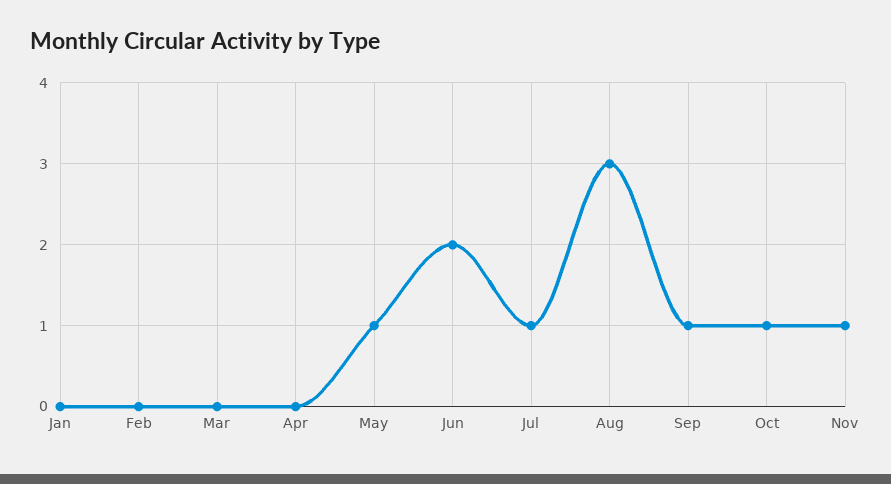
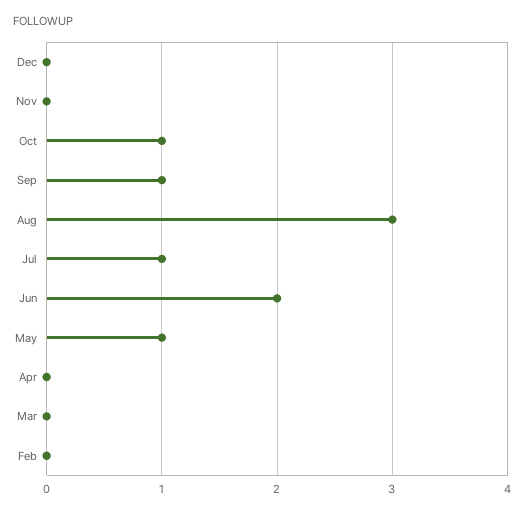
Jan: 0 -> none
Nov: 1 -> 0
Dec: none -> 0

